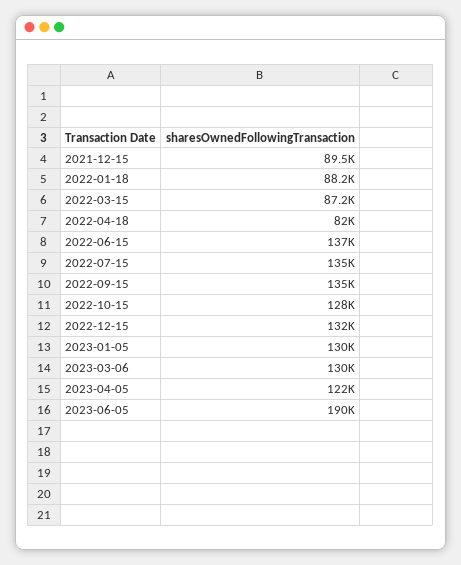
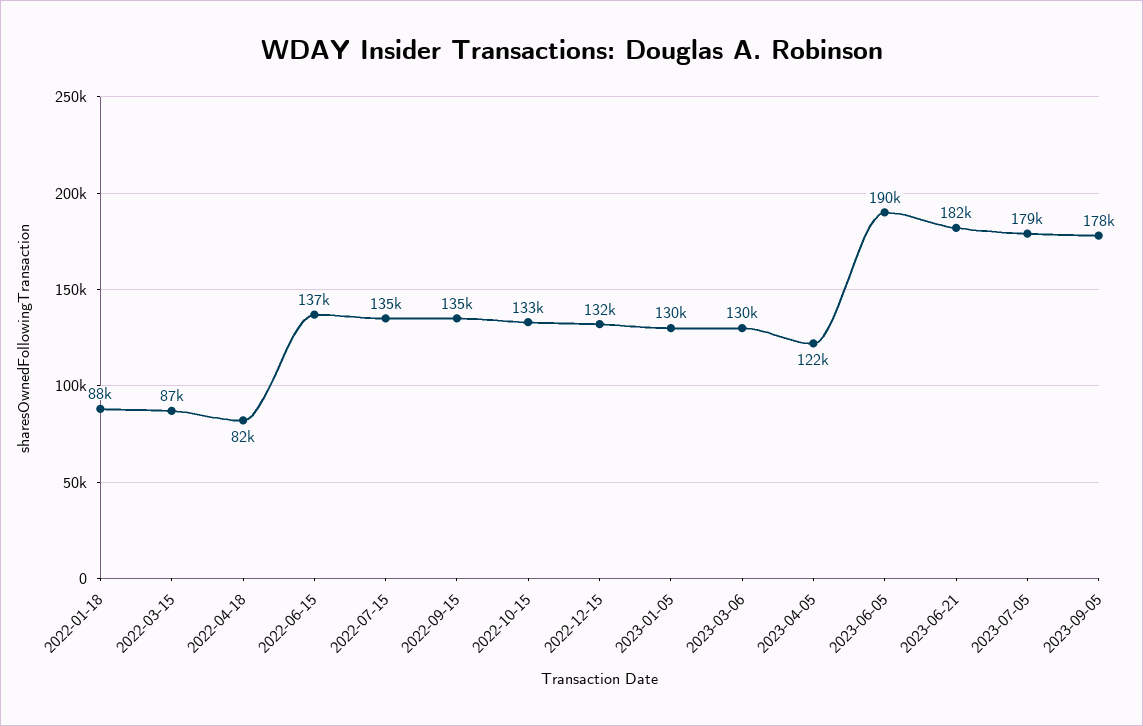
2021-12-15: 89500 -> none
2022-10-15: 128000 -> 133000
2023-06-21: none -> 182000
2023-07-05: none -> 179000
2023-09-05: none -> 178000

